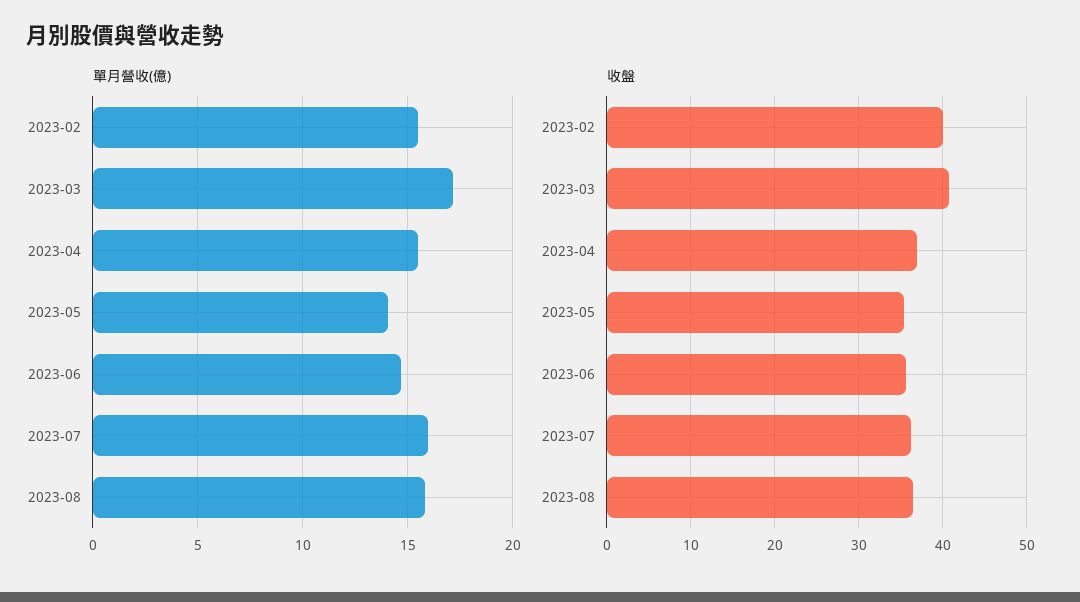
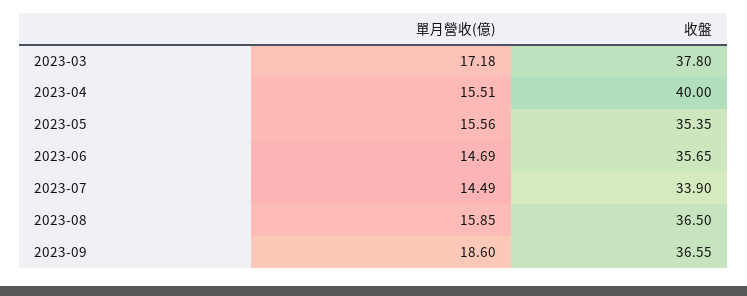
單月營收(億), 2023-02: 15.5 -> none
單月營收(億), 2023-05: 14 -> 15.56
單月營收(億), 2023-07: 16 -> 14.49
收盤, 2023-02: 40 -> none
收盤, 2023-03: 41 -> 37.8
收盤, 2023-04: 37 -> 40
收盤, 2023-07: 36 -> 33.9
單月營收(億), 2023-09: none -> 18.6
收盤, 2023-09: none -> 36.55

